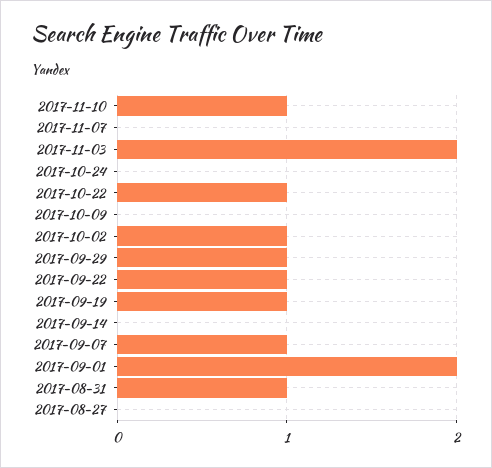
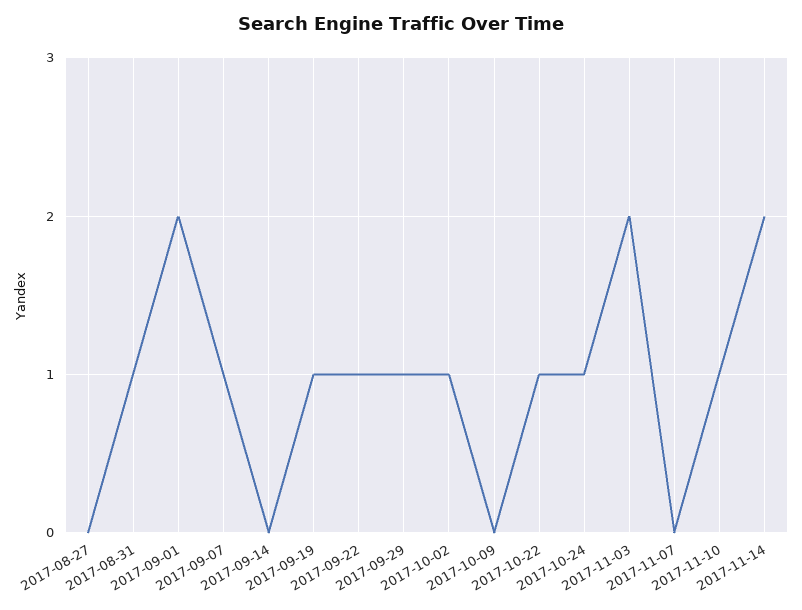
2017-10-24: 0 -> 1
2017-11-14: none -> 2

